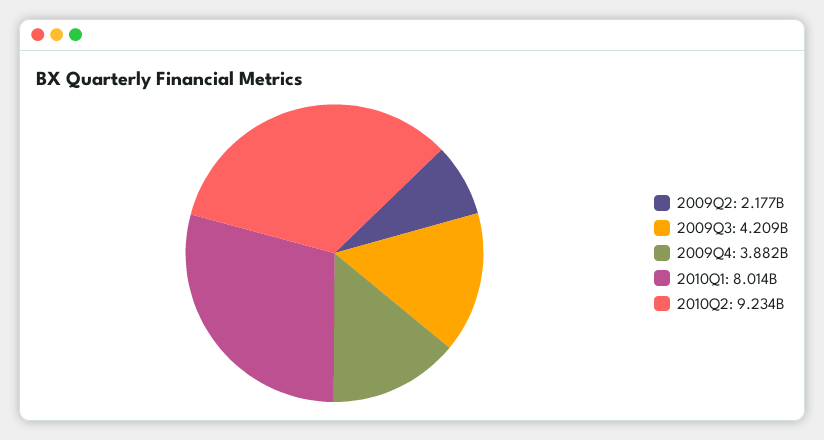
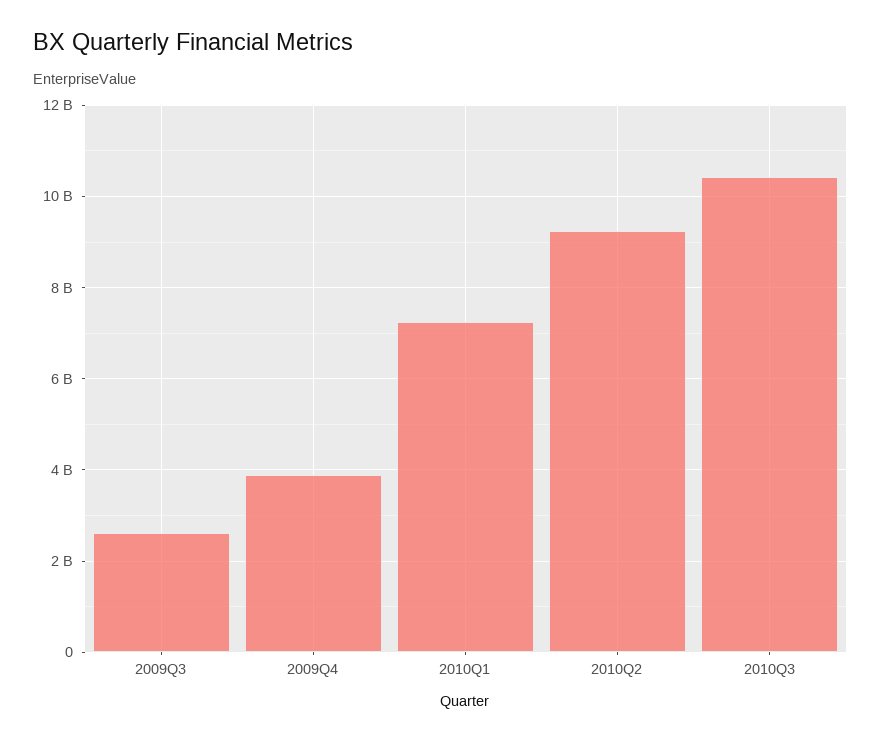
2009Q2: 2177000000 -> none
2009Q3: 4209000000 -> 2600000000
2010Q1: 8014000000 -> 7200000000
2010Q3: none -> 10400000000

